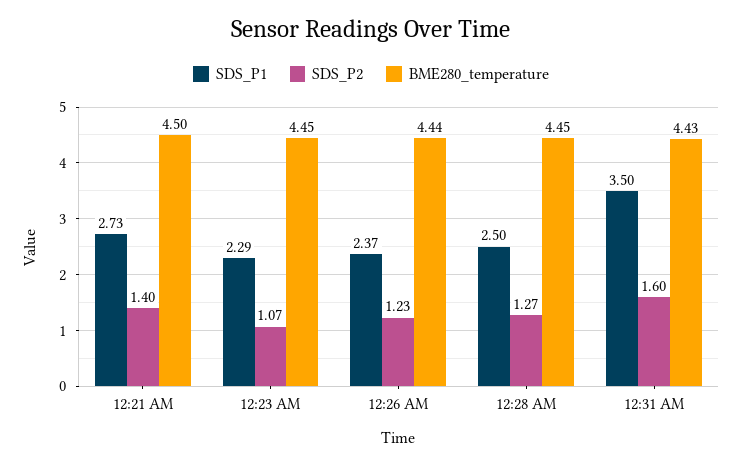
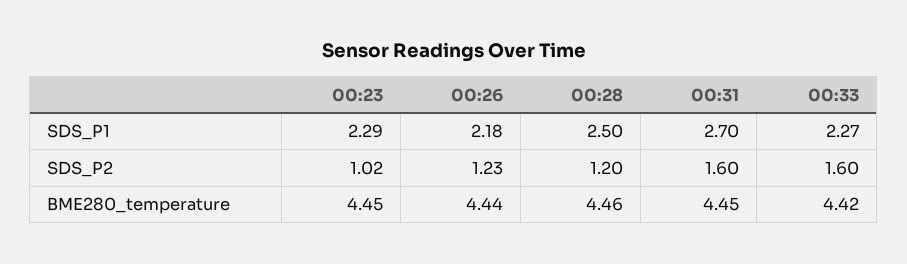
SDS_P1, 12:21 AM: 2.73 -> none
SDS_P2, 12:21 AM: 1.4 -> none
BME280_temperature, 12:21 AM: 4.5 -> none
SDS_P2, 12:23 AM: 1.07 -> 1.02
SDS_P1, 12:26 AM: 2.37 -> 2.18
SDS_P2, 12:28 AM: 1.27 -> 1.2
BME280_temperature, 12:28 AM: 4.45 -> 4.46
SDS_P1, 12:31 AM: 3.5 -> 2.7
BME280_temperature, 12:31 AM: 4.43 -> 4.45
SDS_P1, 00:33: none -> 2.27
SDS_P2, 00:33: none -> 1.6
BME280_temperature, 00:33: none -> 4.42

